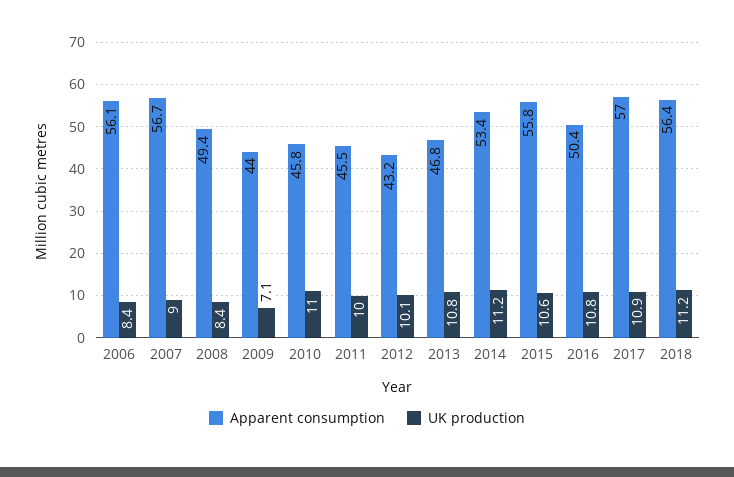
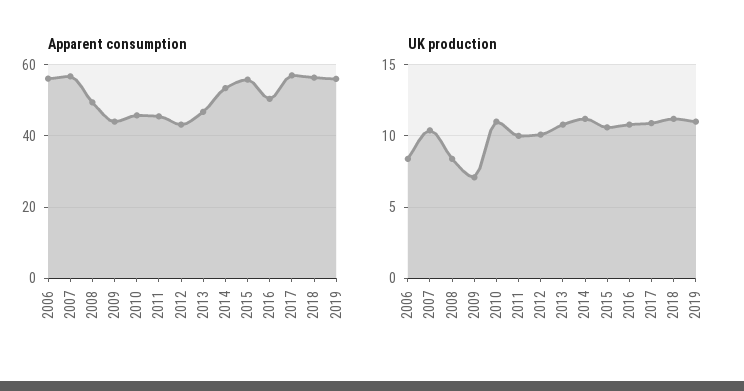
UK production, 2007: 9 -> 10.5
Apparent consumption, 2019: none -> 56
UK production, 2019: none -> 11

